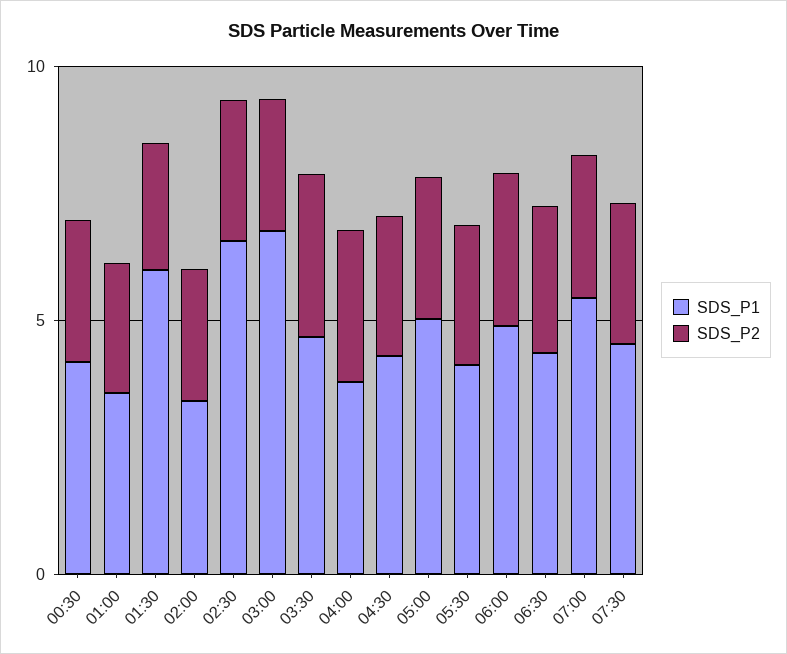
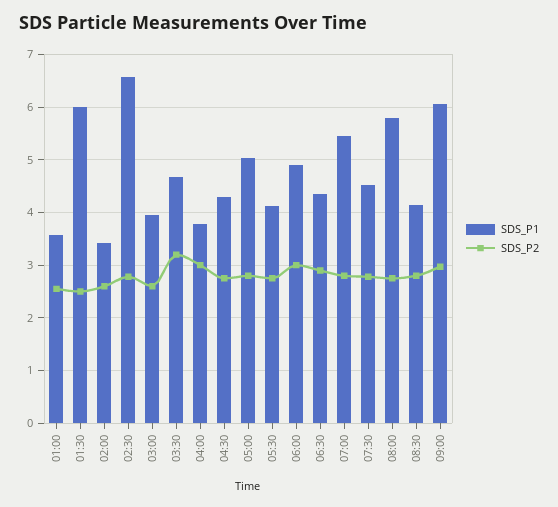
SDS_P1, 00:30: 4 -> none
SDS_P2, 00:30: 3 -> none
SDS_P1, 03:00: 7 -> 4
SDS_P1, 08:00: none -> 5.8
SDS_P2, 08:00: none -> 2.8
SDS_P1, 08:30: none -> 4.2
SDS_P2, 08:30: none -> 2.8
SDS_P1, 09:00: none -> 6
SDS_P2, 09:00: none -> 3

